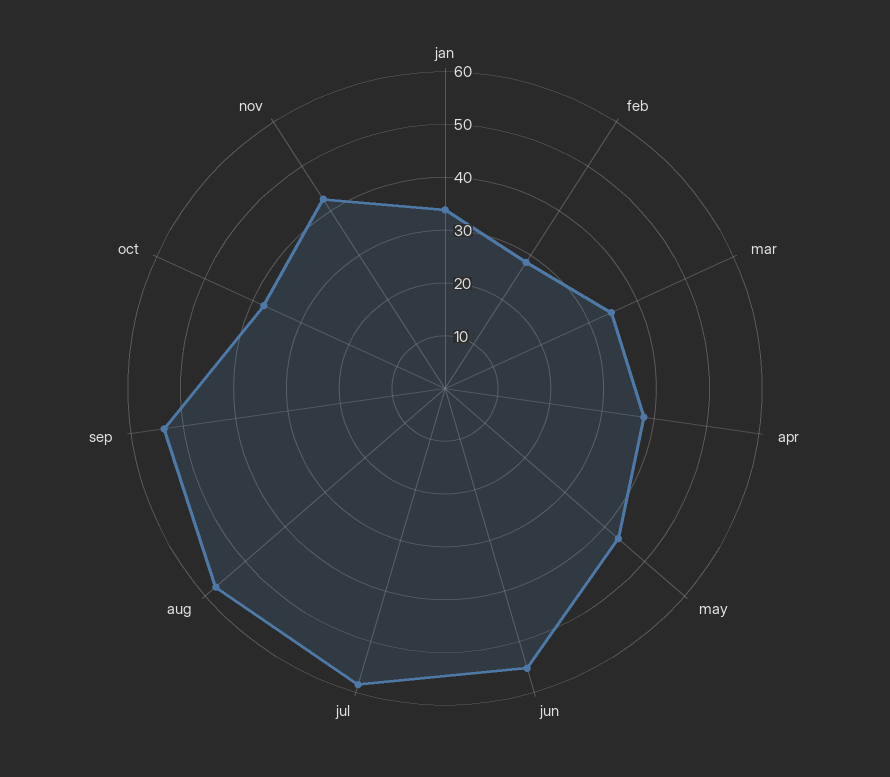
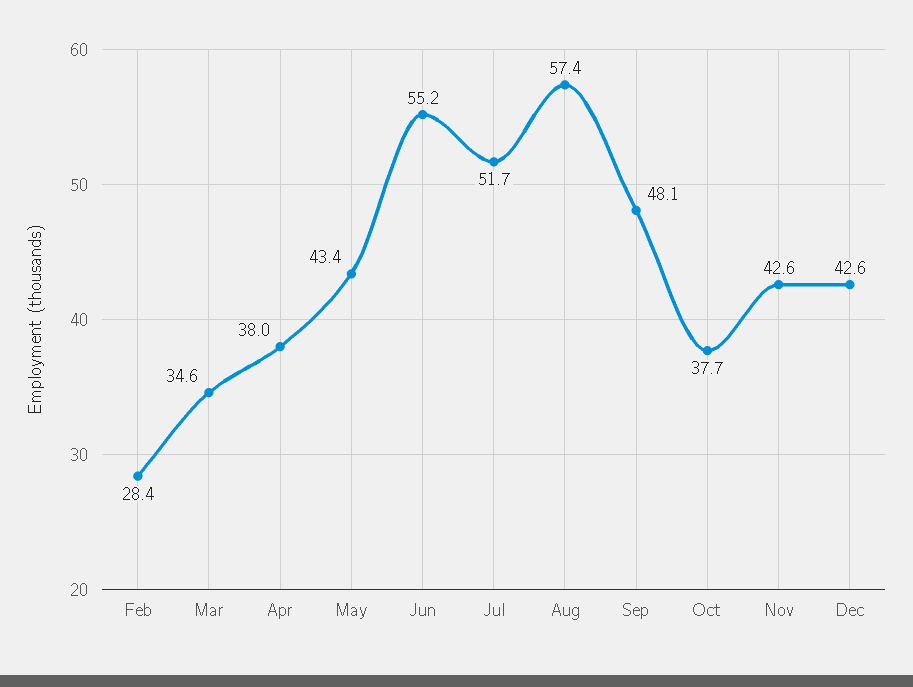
jan: 34 -> none
jul: 58 -> 51.7
sep: 54 -> 48.1
Dec: none -> 42.6

